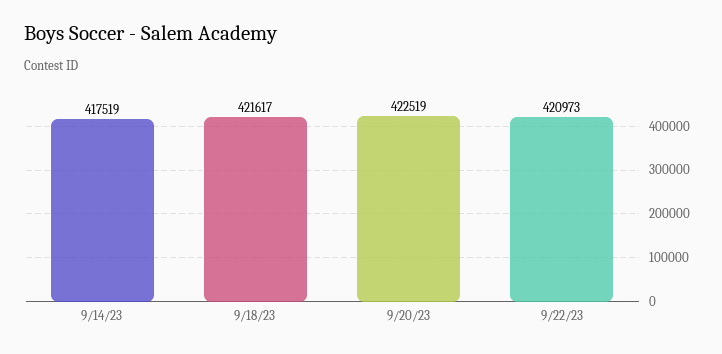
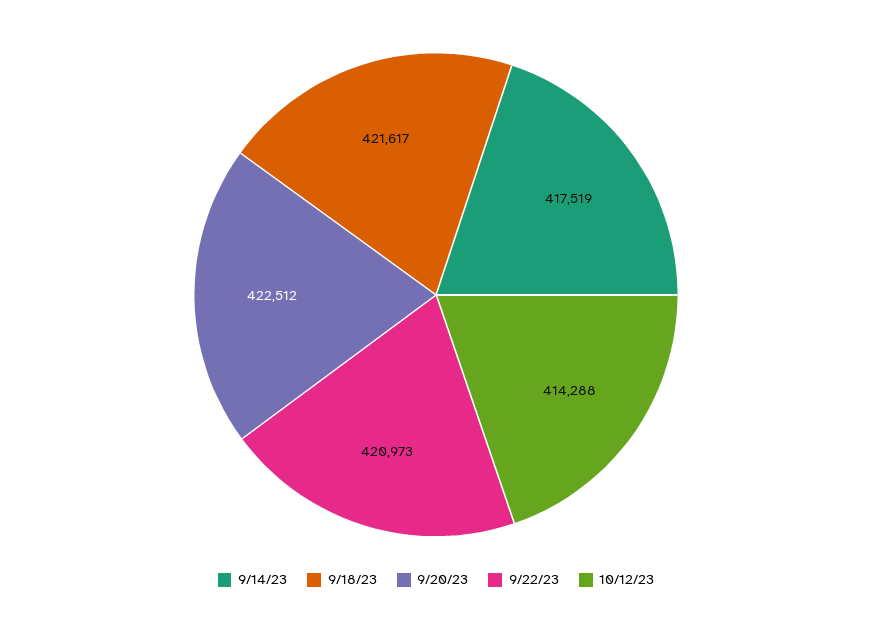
9/20/23: 422519 -> 422512
10/12/23: none -> 414288

